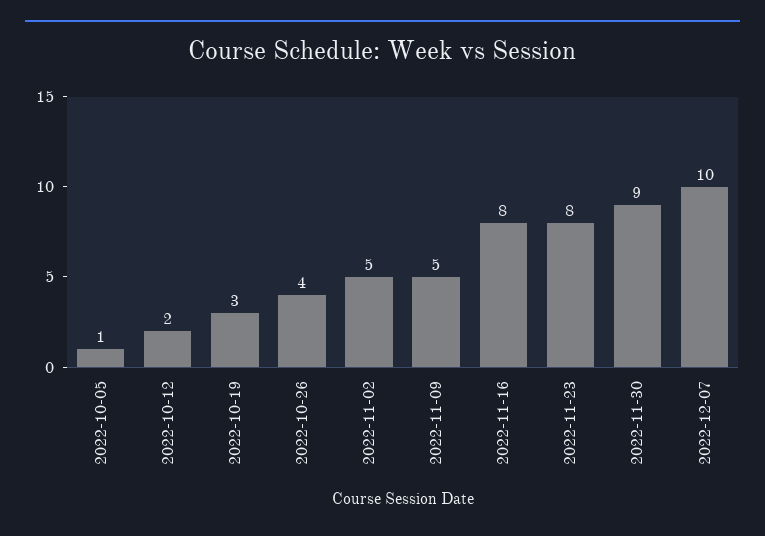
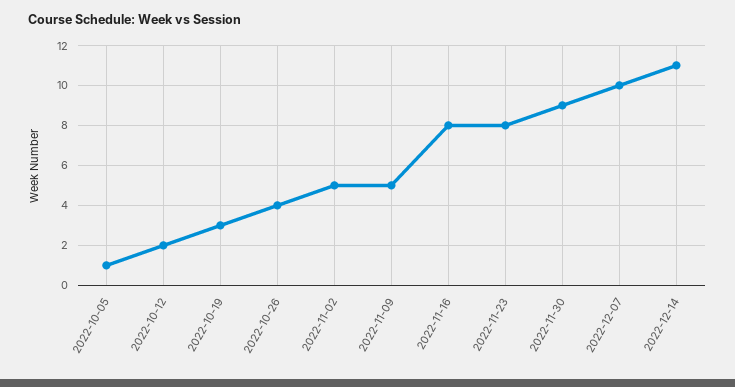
2022-12-14: none -> 11

